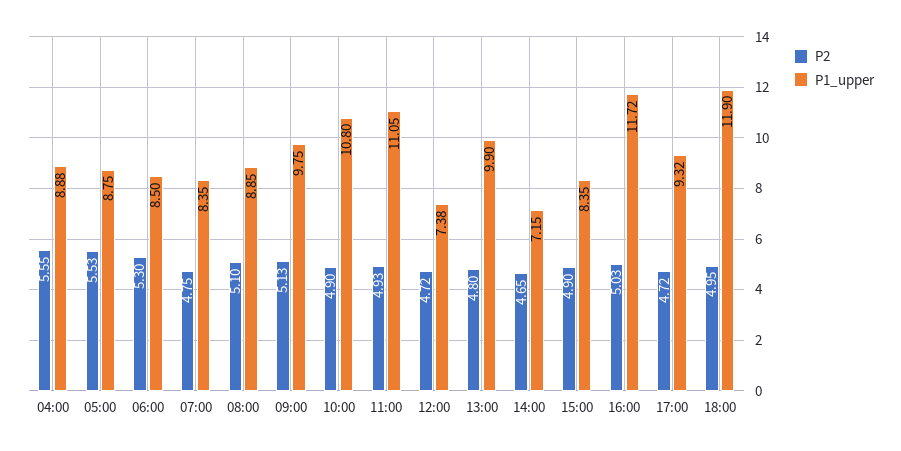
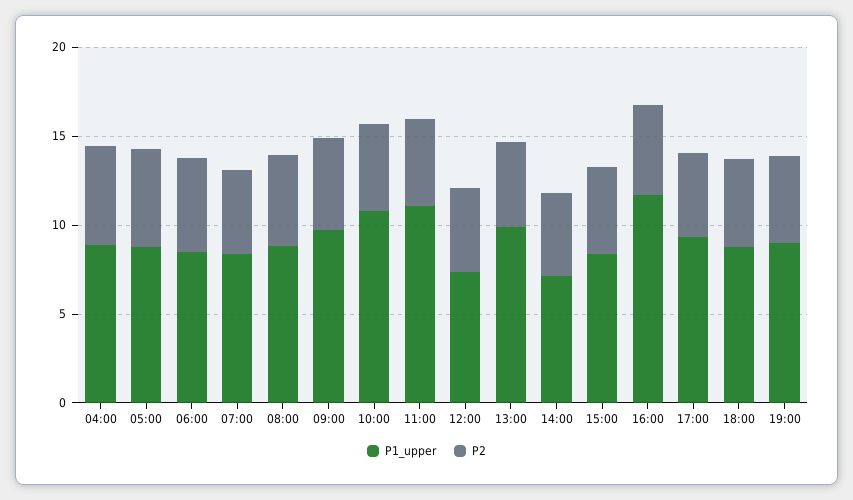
P1_upper, 18:00: 11.9 -> 9
P1_upper, 19:00: none -> 9
P2, 19:00: none -> 5

